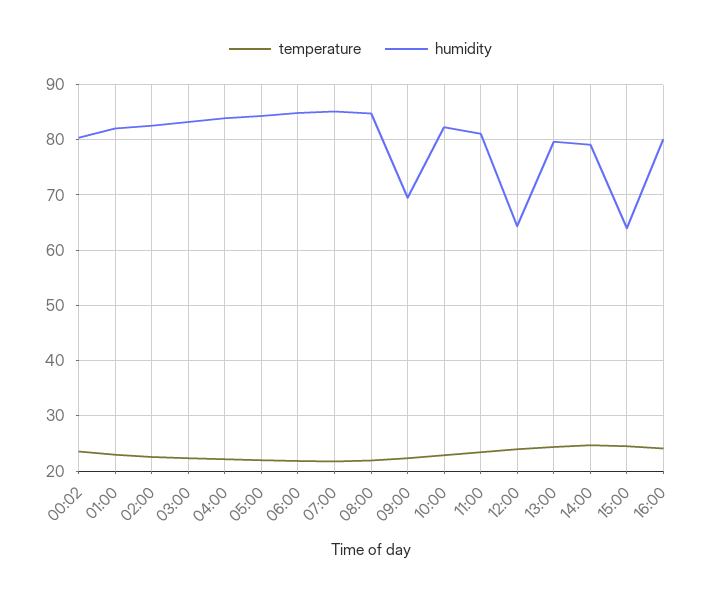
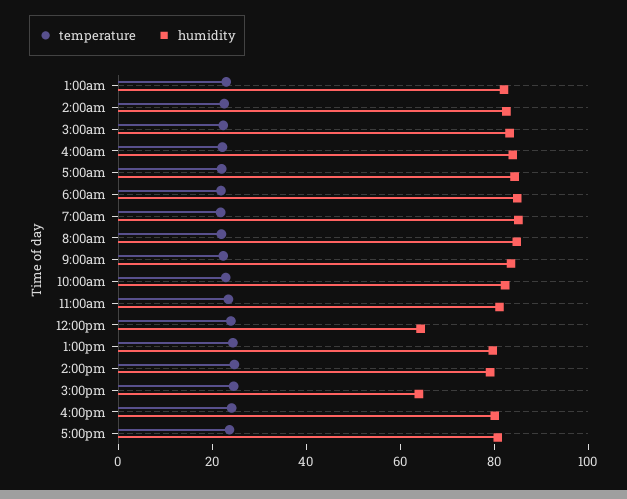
temperature, 00:02: 24 -> none
humidity, 00:02: 80 -> none
humidity, 09:00: 70 -> 85
temperature, 5:00pm: none -> 25
humidity, 5:00pm: none -> 80

